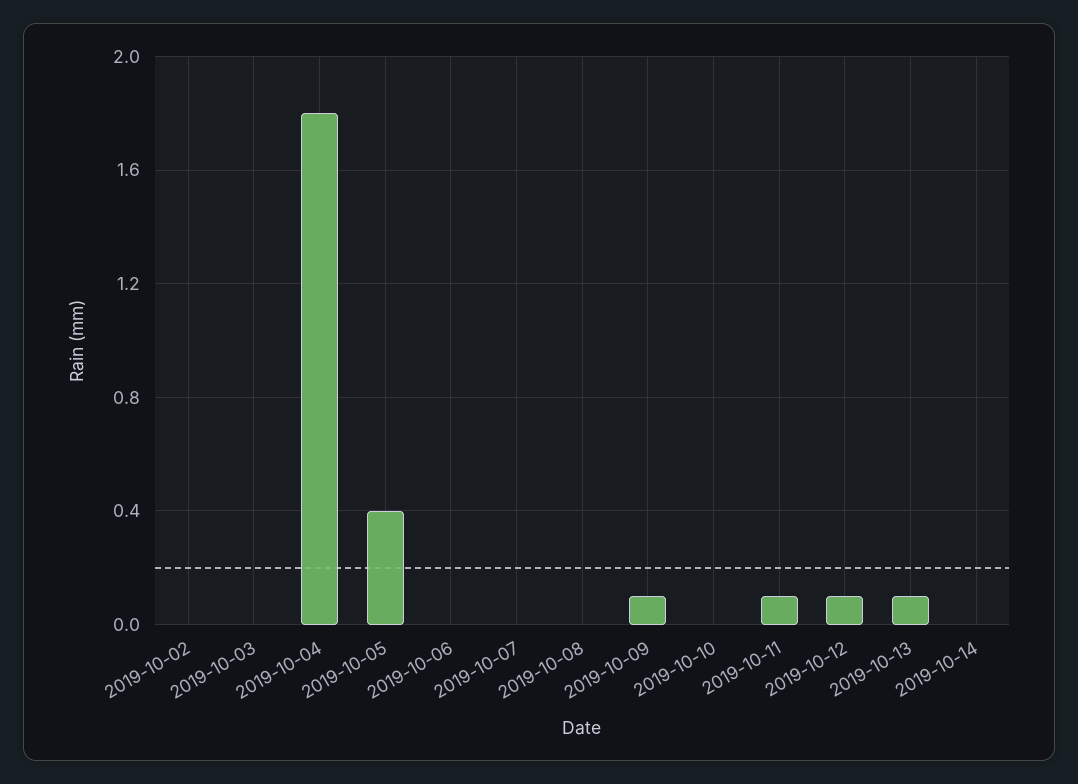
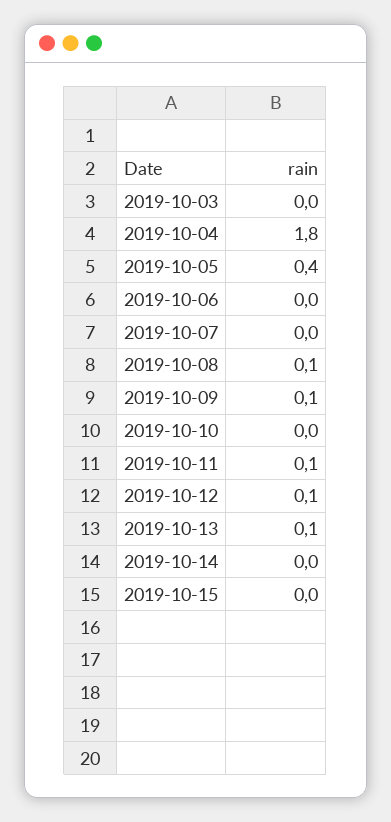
2019-10-02: 0 -> none
2019-10-08: 0 -> 0.1
2019-10-15: none -> 0

